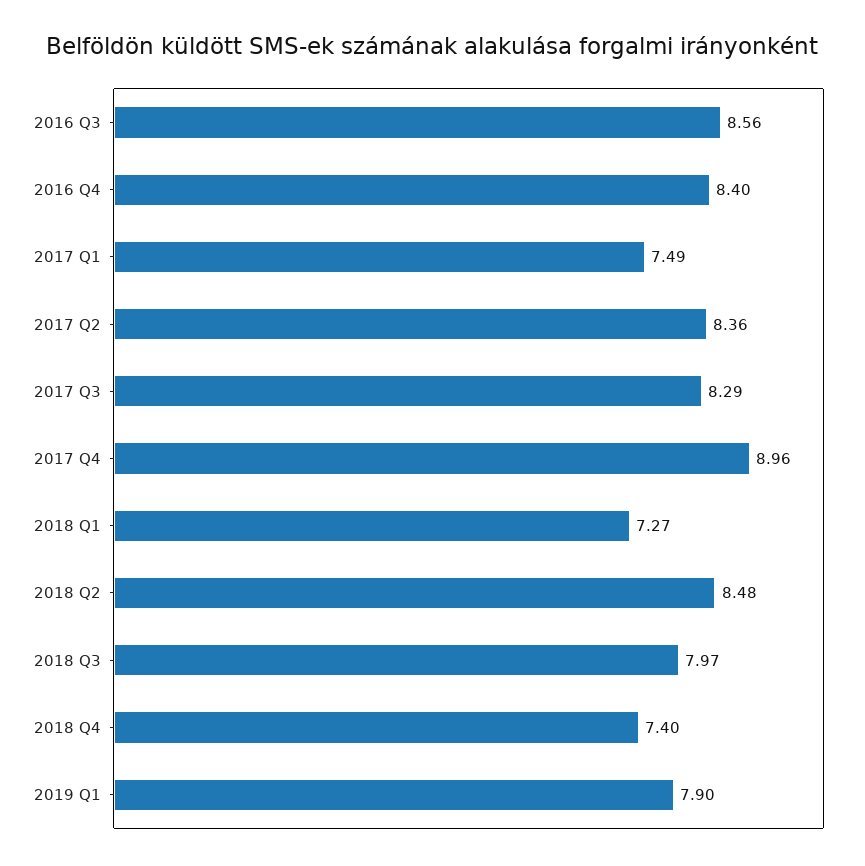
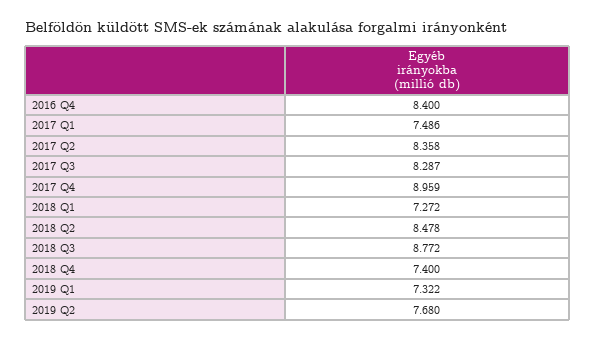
2016 Q3: 8.56 -> none
2018 Q3: 7.97 -> 8.772
2019 Q1: 7.9 -> 7.322
2019 Q2: none -> 7.68

